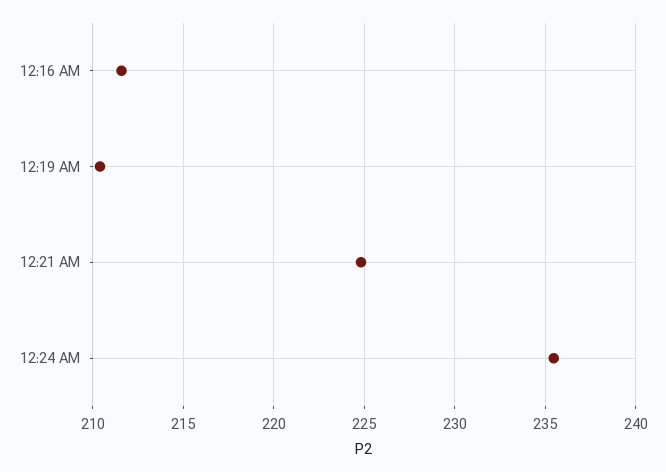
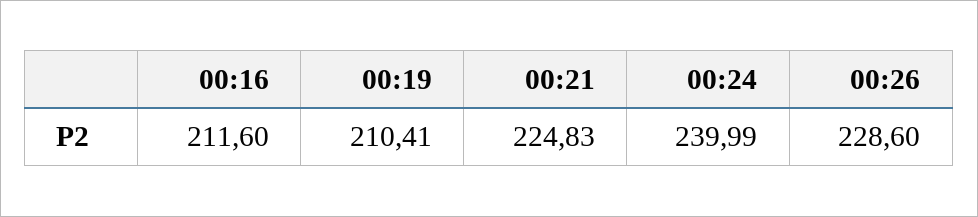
12:24 AM: 235.5 -> 239.99
00:26: none -> 228.6

